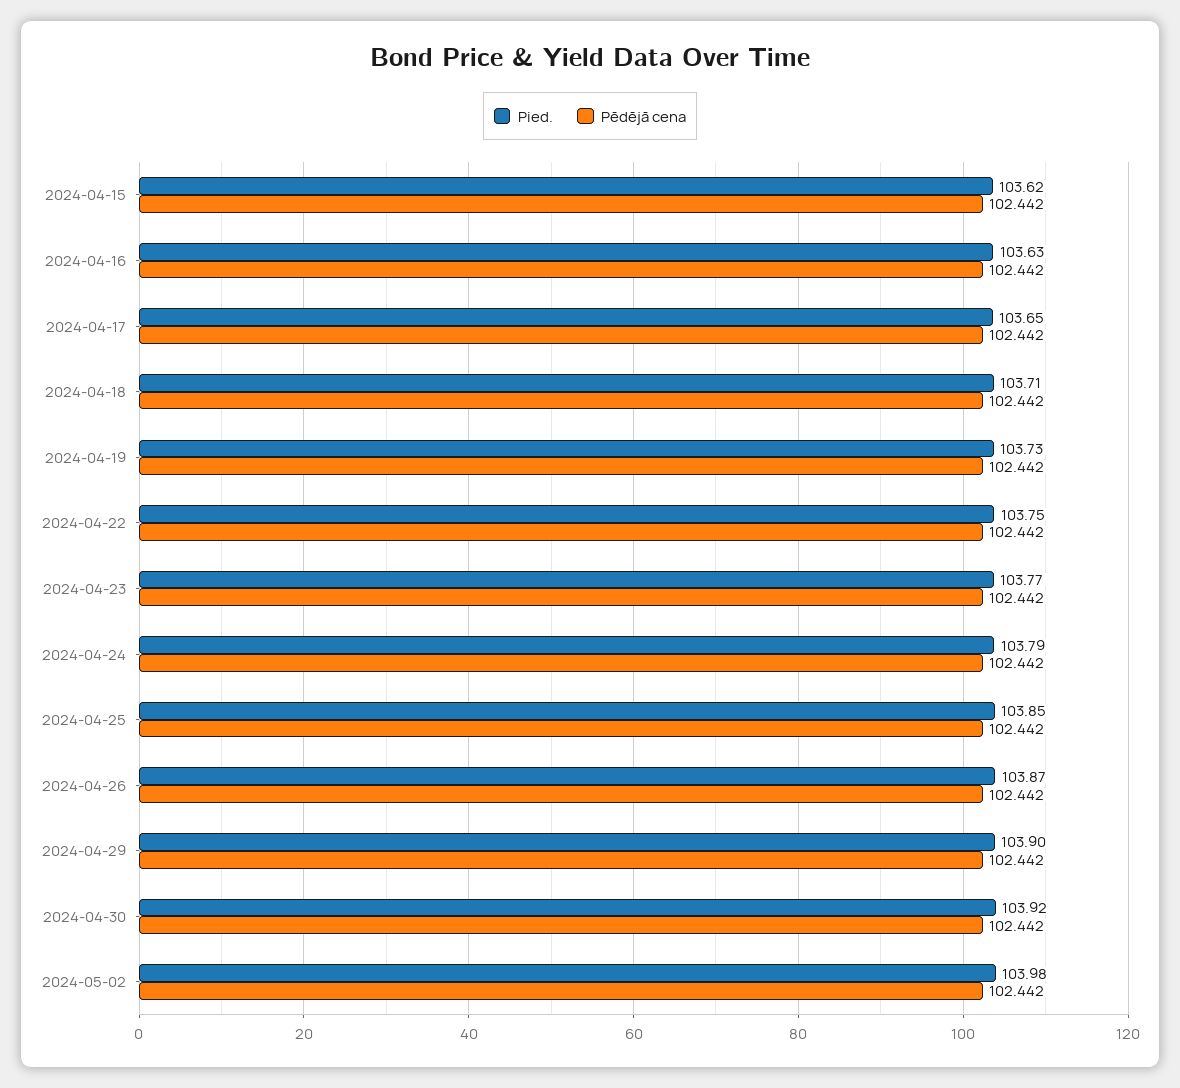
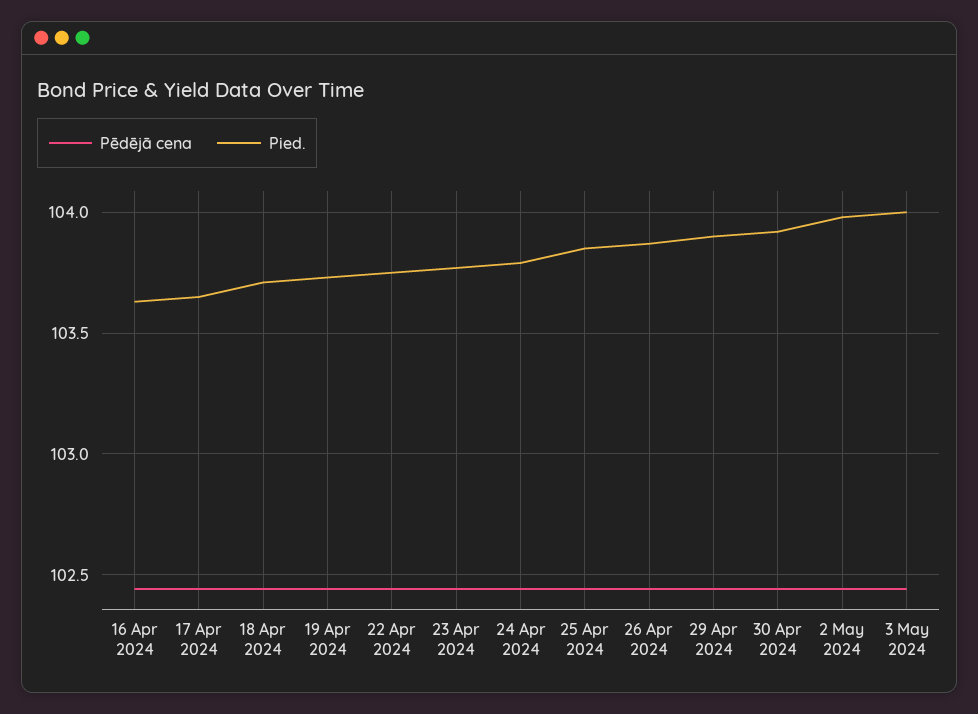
Pied., 2024-04-15: 103.62 -> none
Pēdējā cena, 2024-04-15: 102.442 -> none
Pēdējā cena, 3 May 2024: none -> 102.45
Pied., 3 May 2024: none -> 104

